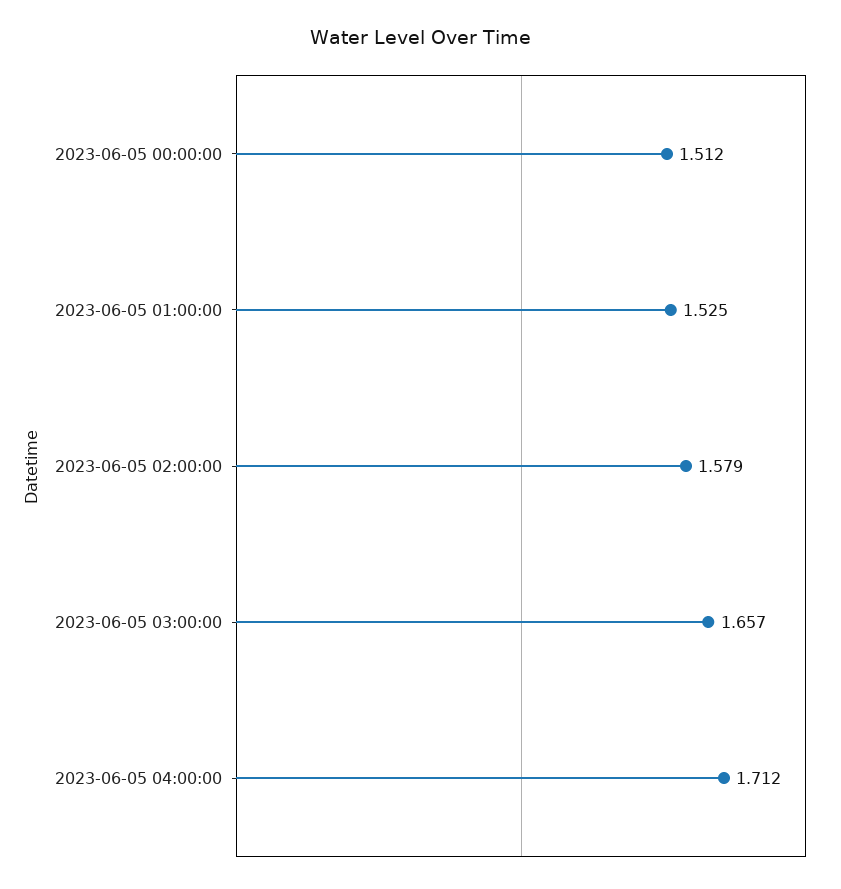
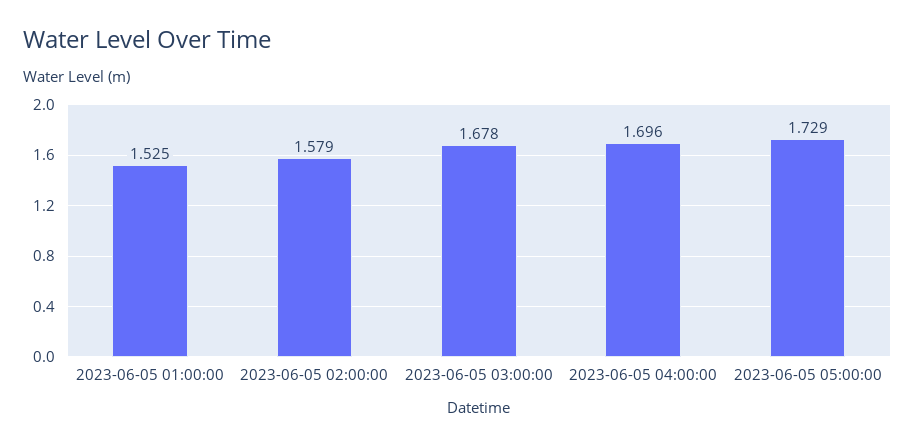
2023-06-05 00:00:00: 1.512 -> none
2023-06-05 03:00:00: 1.657 -> 1.678
2023-06-05 04:00:00: 1.712 -> 1.696
2023-06-05 05:00:00: none -> 1.729

